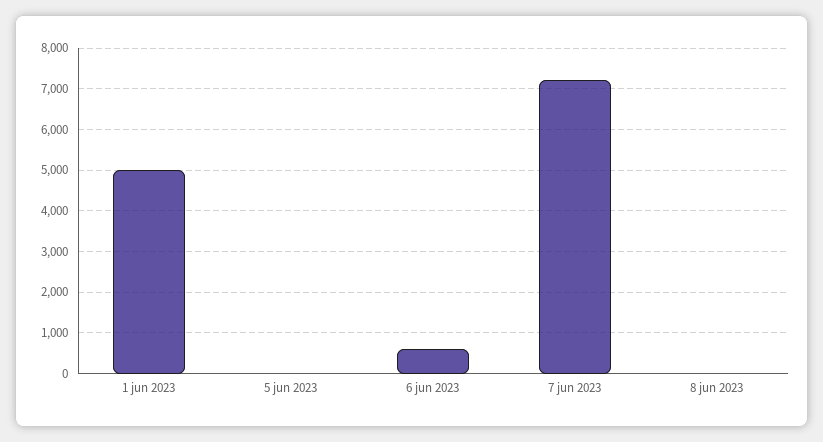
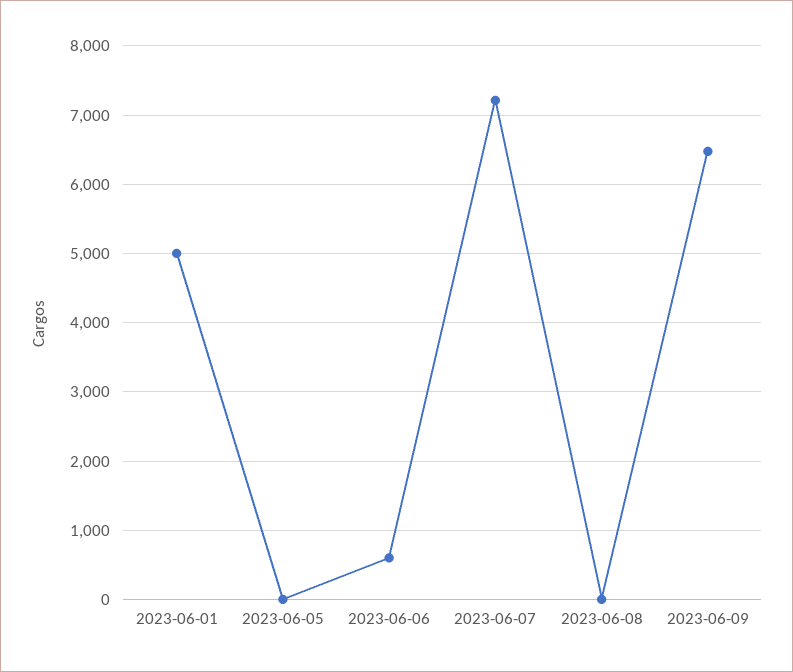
2023-06-09: none -> 6500

